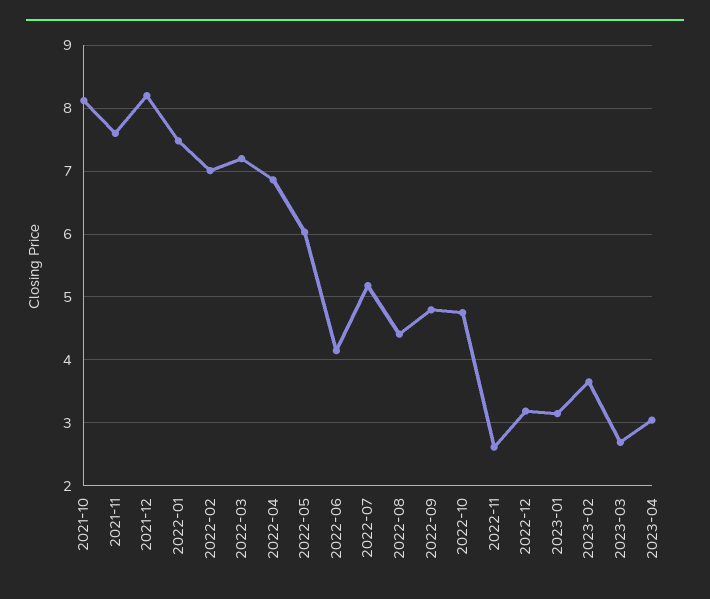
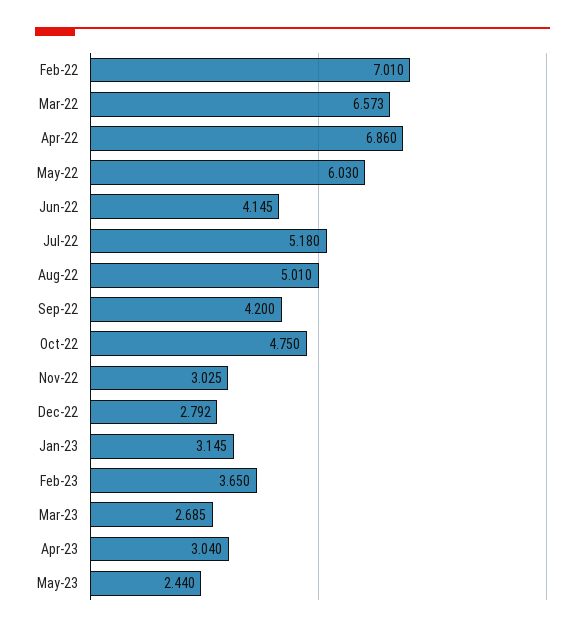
2021-10: 8.1 -> none
2021-11: 7.6 -> none
2021-12: 8.2 -> none
2022-01: 7.5 -> none
2022-03: 7.2 -> 6.573
2022-08: 4.4 -> 5.01
2022-09: 4.8 -> 4.2
2022-11: 2.6 -> 3.025
2022-12: 3.2 -> 2.792
May-23: none -> 2.44

